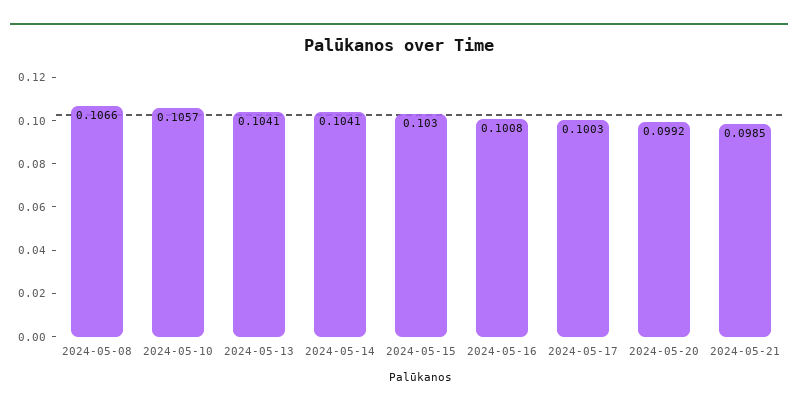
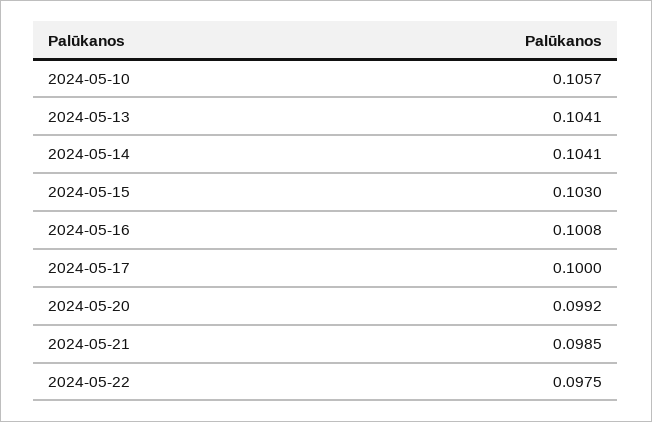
2024-05-08: 0.1066 -> none
2024-05-17: 0.1003 -> 0.1
2024-05-22: none -> 0.0975

